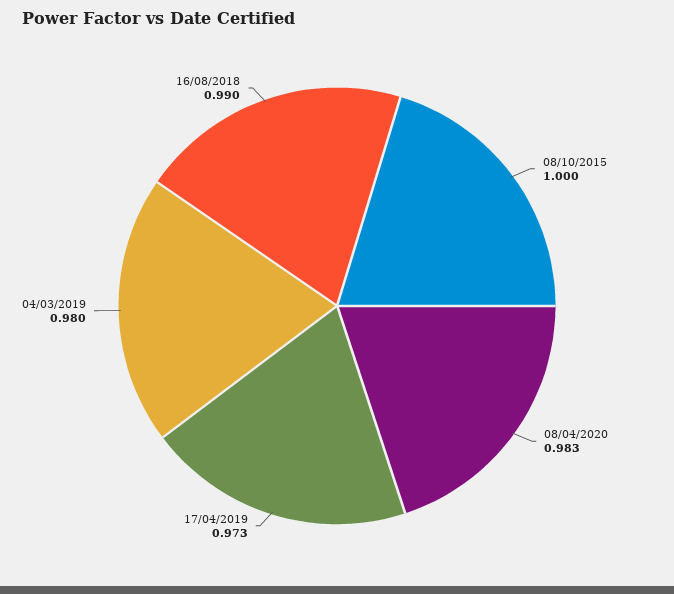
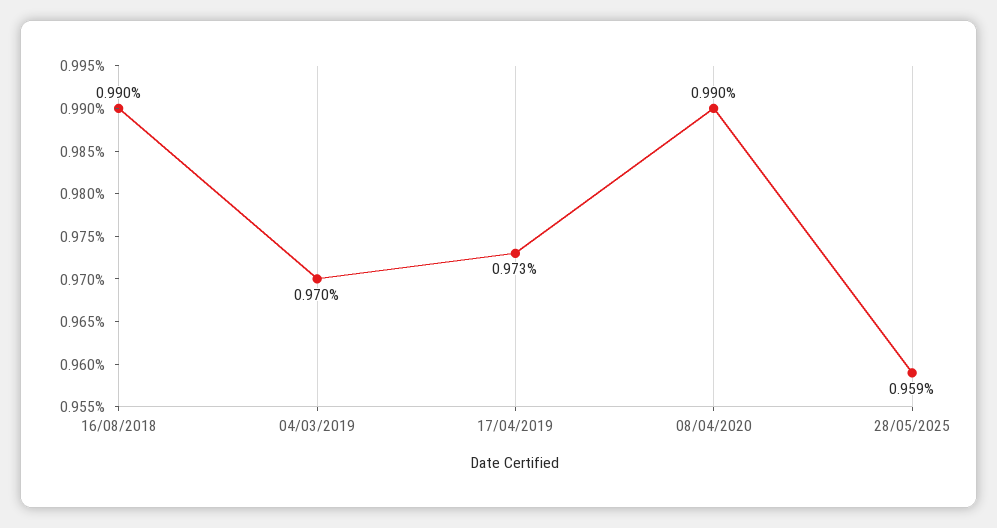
08/10/2015: 1 -> none
08/04/2020: 0.983 -> 0.99
04/03/2019: 0.98 -> 0.97
28/05/2025: none -> 0.959

